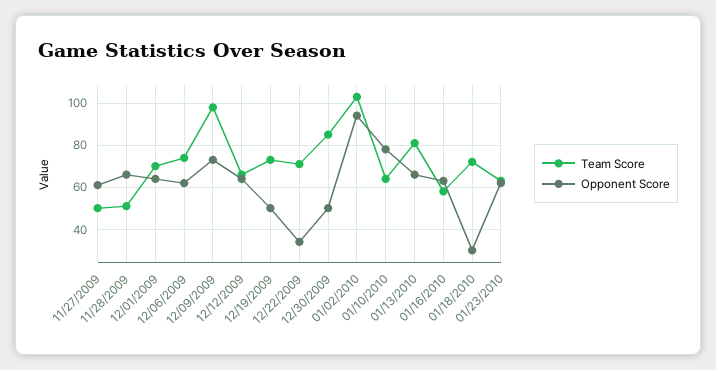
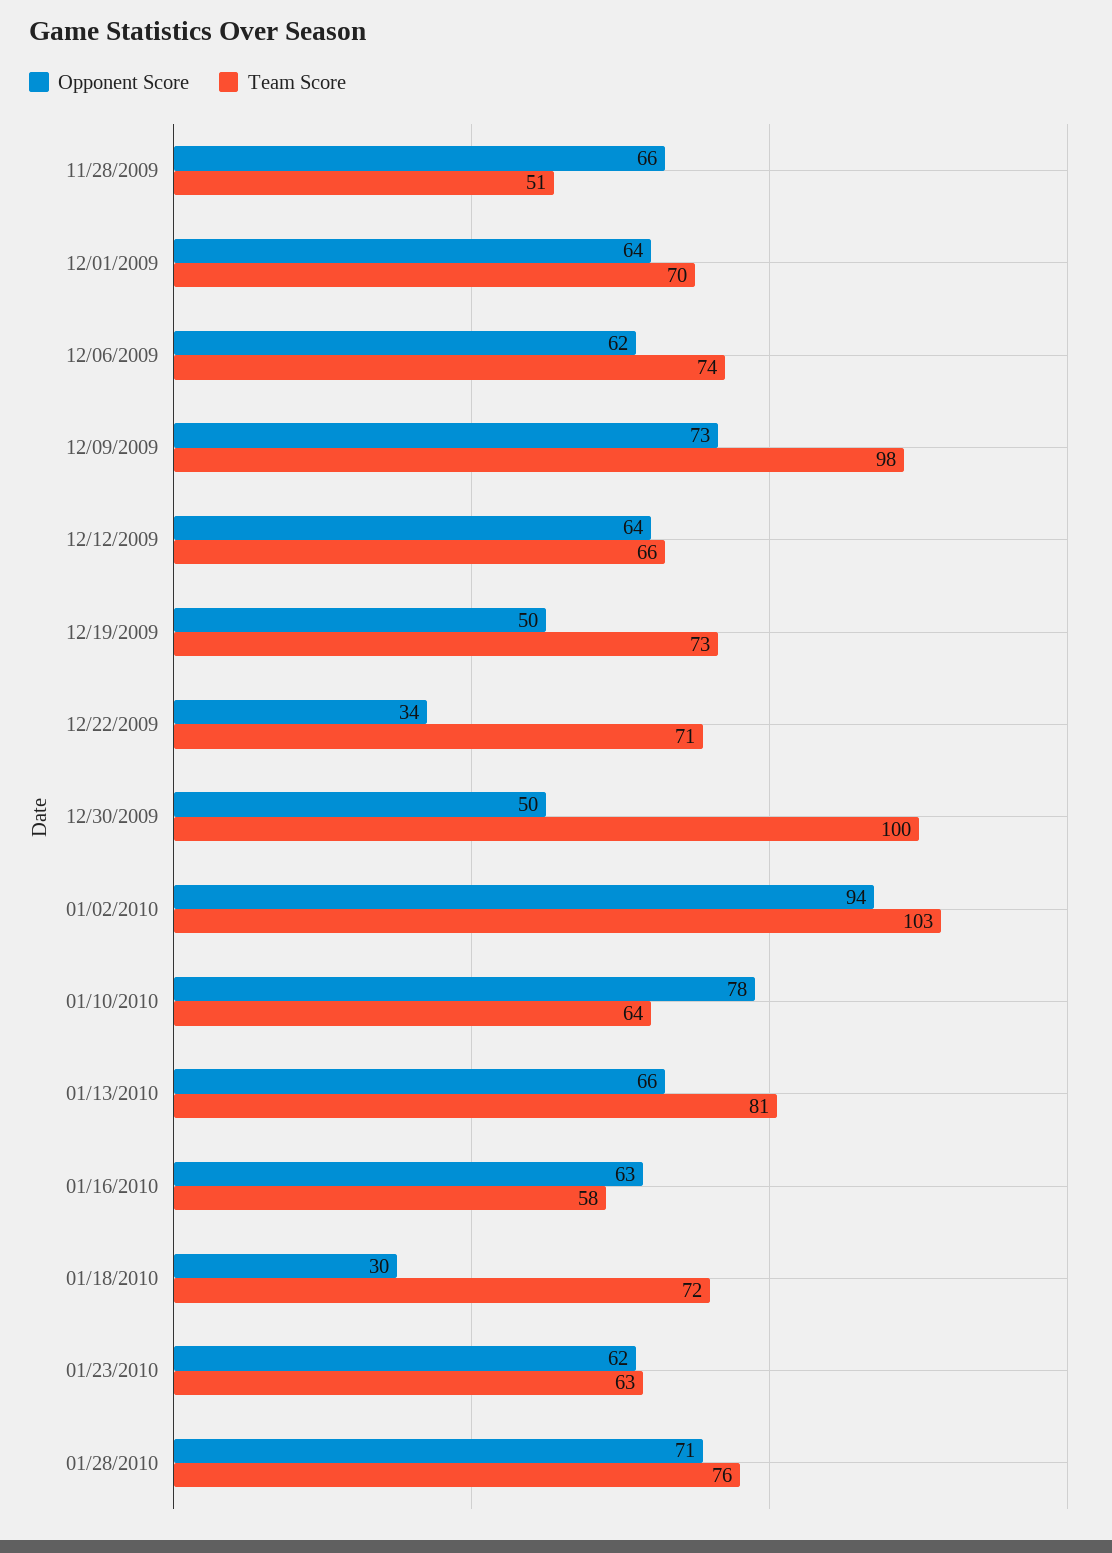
Team Score, 11/27/2009: 50 -> none
Opponent Score, 11/27/2009: 60 -> none
Team Score, 12/30/2009: 85 -> 100
Opponent Score, 01/28/2010: none -> 71
Team Score, 01/28/2010: none -> 76

